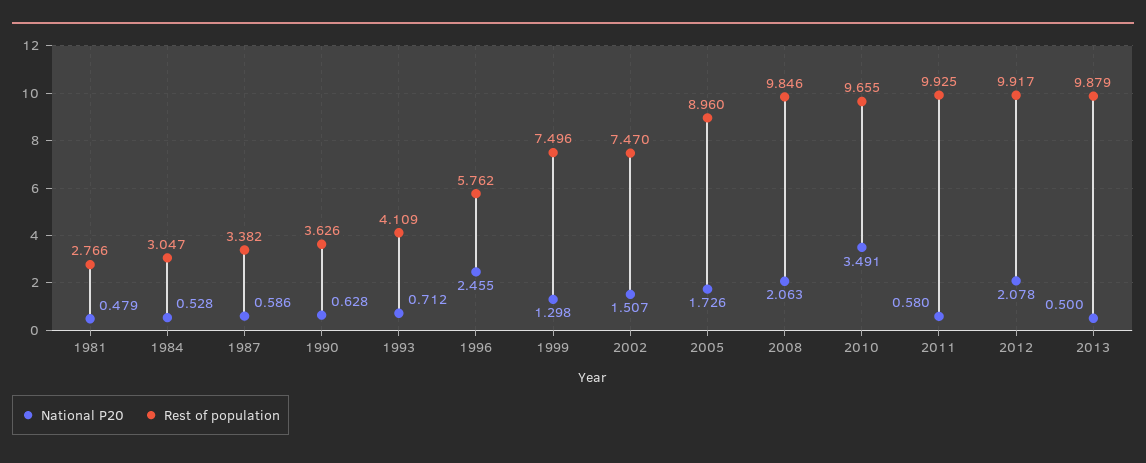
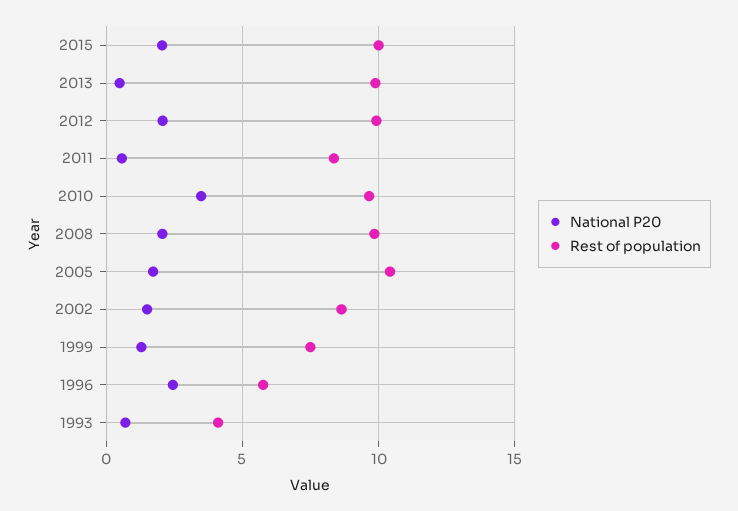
National P20, 1981: 0.479 -> none
Rest of population, 1981: 2.766 -> none
National P20, 1984: 0.528 -> none
Rest of population, 1984: 3.047 -> none
National P20, 1987: 0.586 -> none
Rest of population, 1987: 3.382 -> none
National P20, 1990: 0.628 -> none
Rest of population, 1990: 3.626 -> none
Rest of population, 2002: 7.47 -> 8.5
Rest of population, 2005: 8.96 -> 10.5
Rest of population, 2011: 9.925 -> 8.5
National P20, 2015: none -> 2
Rest of population, 2015: none -> 10

